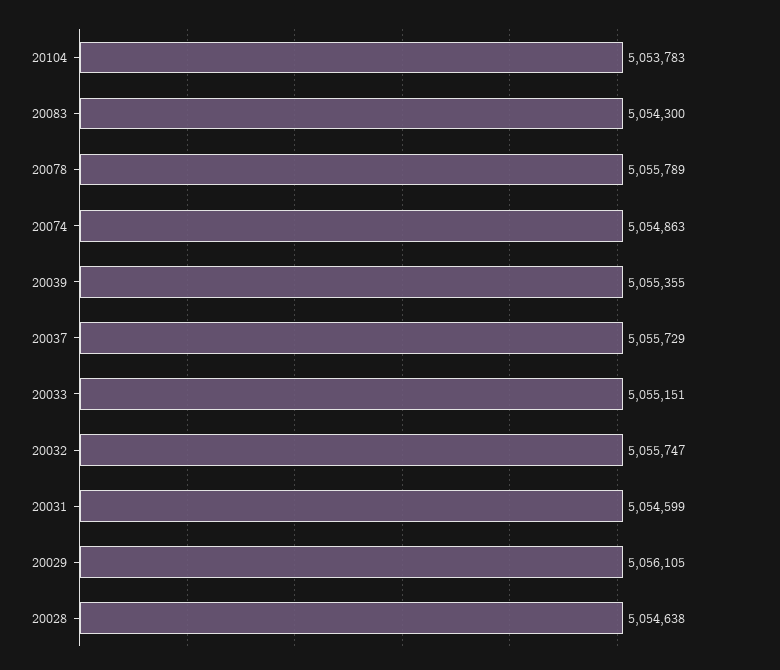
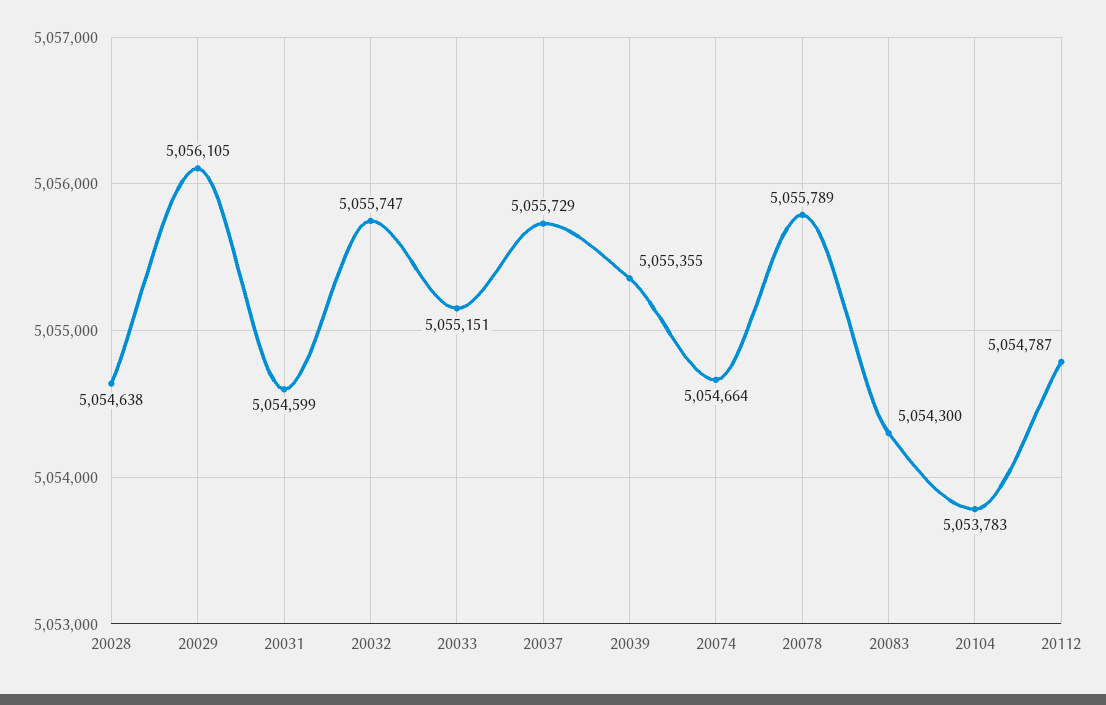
20074: 5054863 -> 5054664
20112: none -> 5054787

